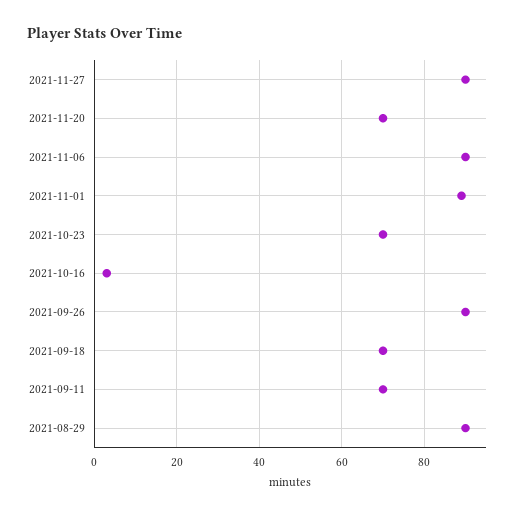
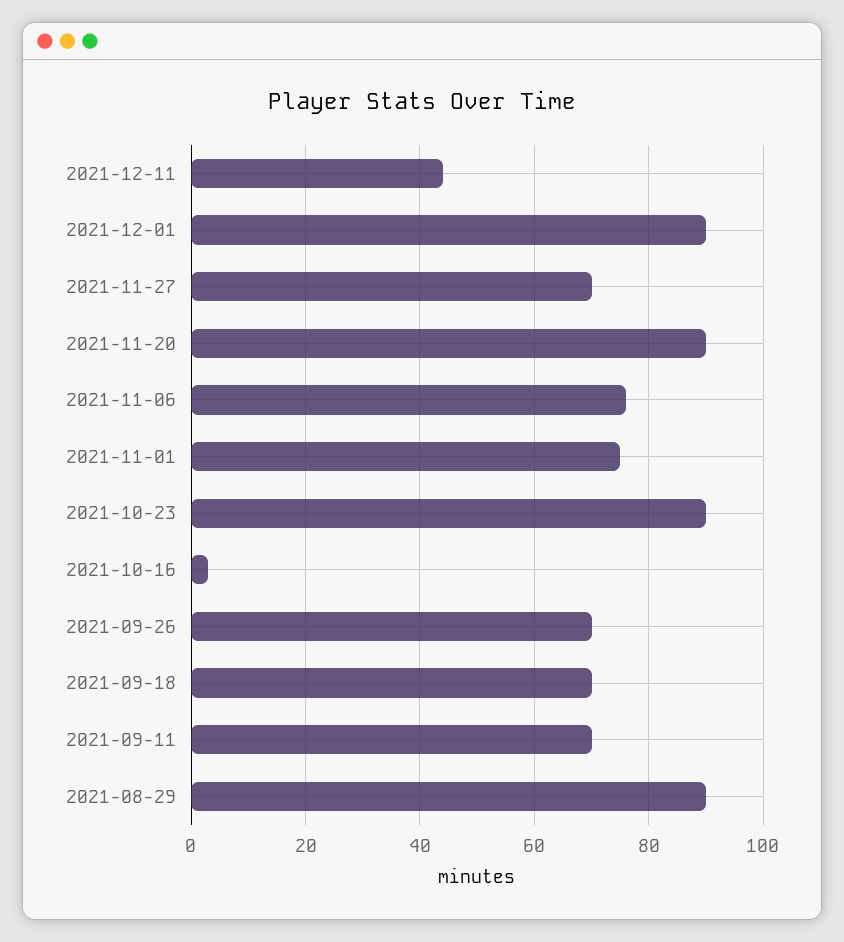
2021-11-27: 90 -> 70
2021-11-20: 70 -> 90
2021-11-06: 90 -> 75
2021-11-01: 90 -> 75
2021-10-23: 70 -> 90
2021-09-26: 90 -> 70
2021-12-11: none -> 45
2021-12-01: none -> 90

